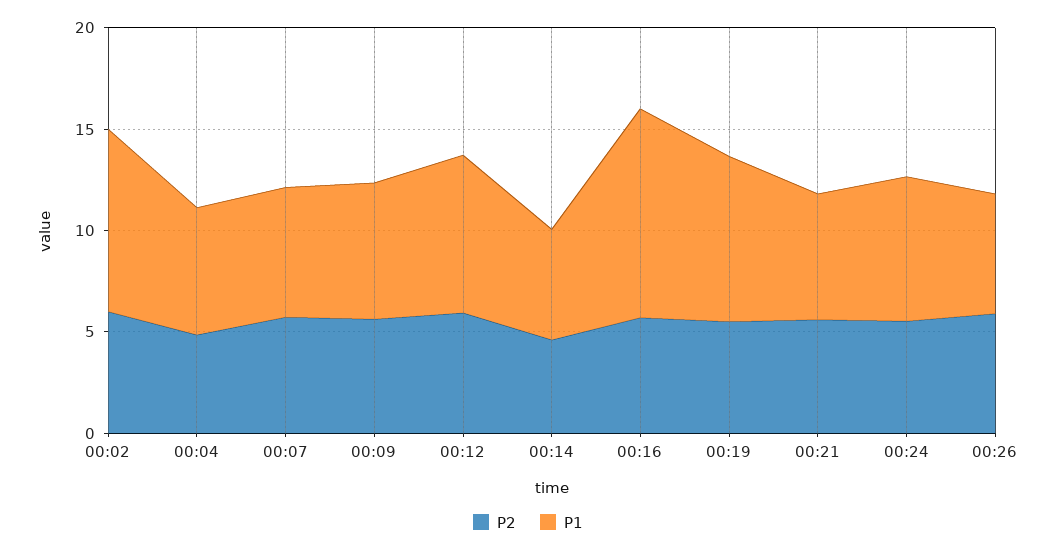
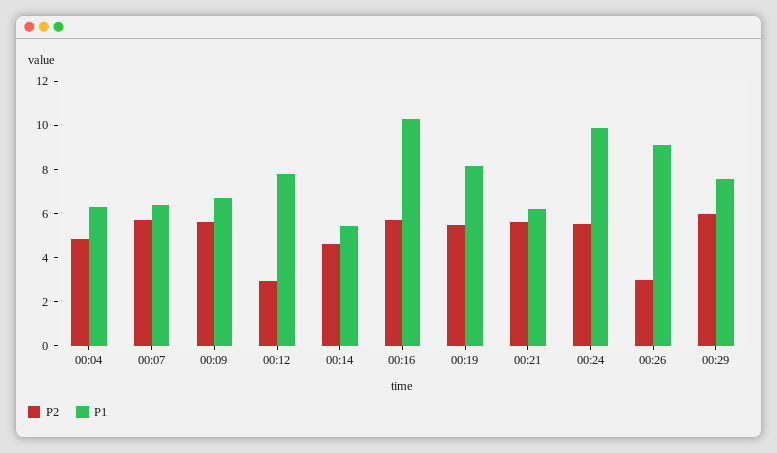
P2, 00:02: 6 -> none
P1, 00:02: 9 -> none
P2, 00:12: 6 -> 3
P1, 00:24: 7 -> 10
P2, 00:26: 6 -> 3
P1, 00:26: 6 -> 9
P2, 00:29: none -> 6
P1, 00:29: none -> 7.5

